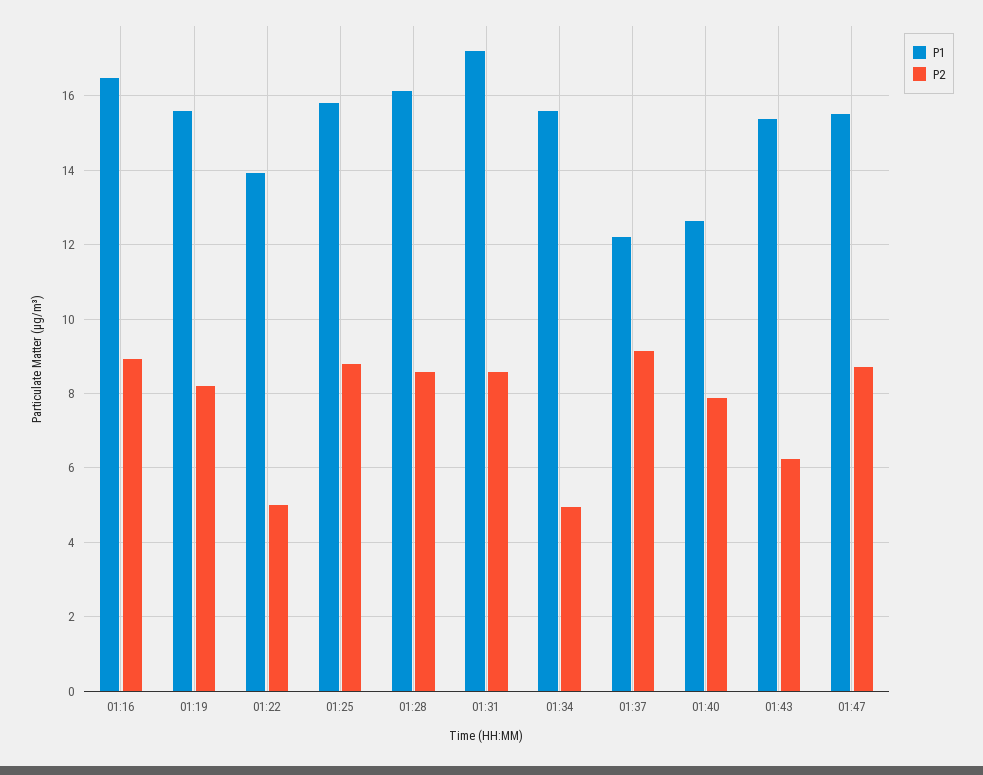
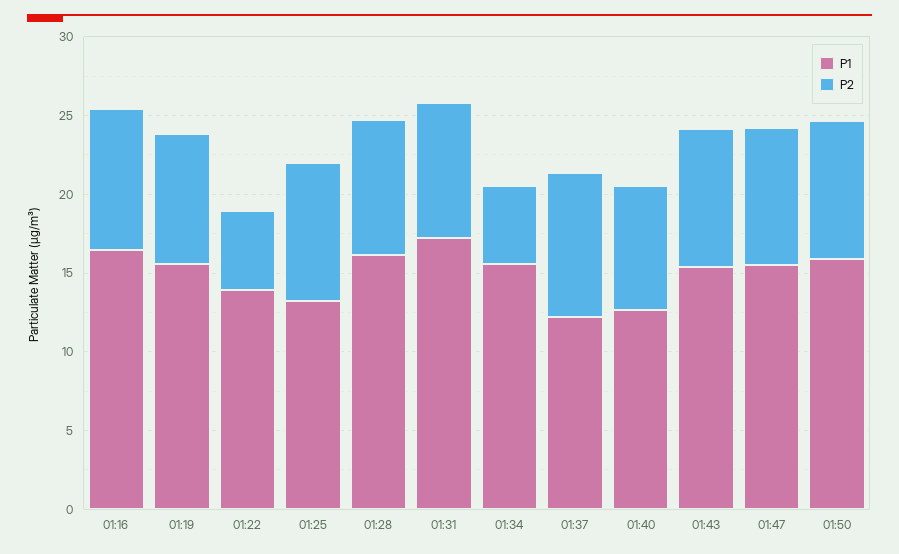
P1, 01:25: 15.8 -> 13
P2, 01:43: 6.2 -> 9
P1, 01:50: none -> 16
P2, 01:50: none -> 9

